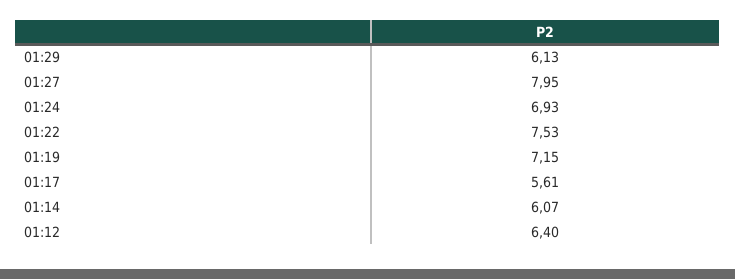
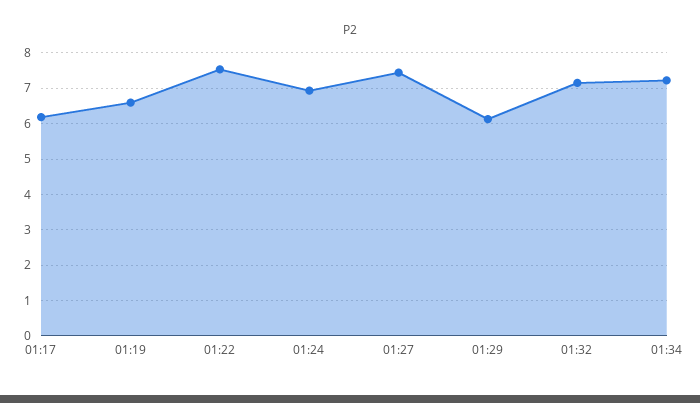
01:27: 7.95 -> 7.4
01:19: 7.15 -> 6.6
01:17: 5.61 -> 6.2
01:14: 6.07 -> none
01:12: 6.4 -> none
01:32: none -> 7.2
01:34: none -> 7.2

